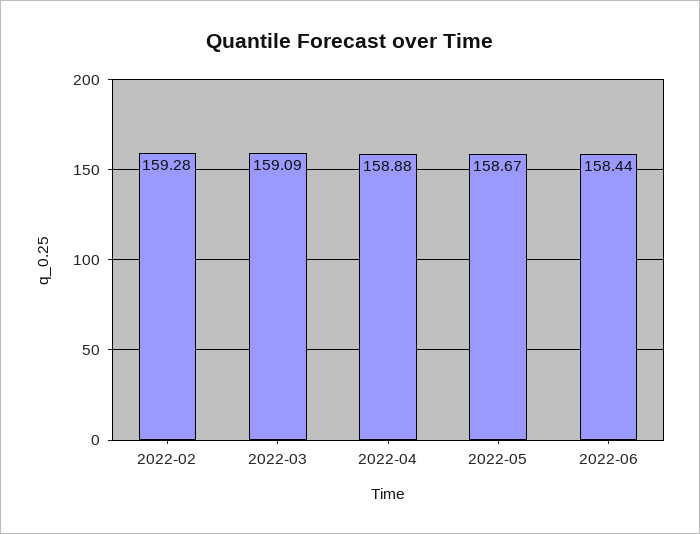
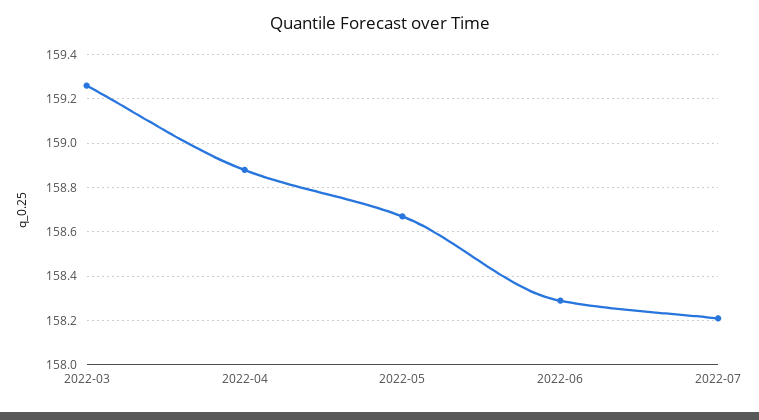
2022-02: 159.28 -> none
2022-03: 159.09 -> 159.25
2022-06: 158.44 -> 158.3
2022-07: none -> 158.2

